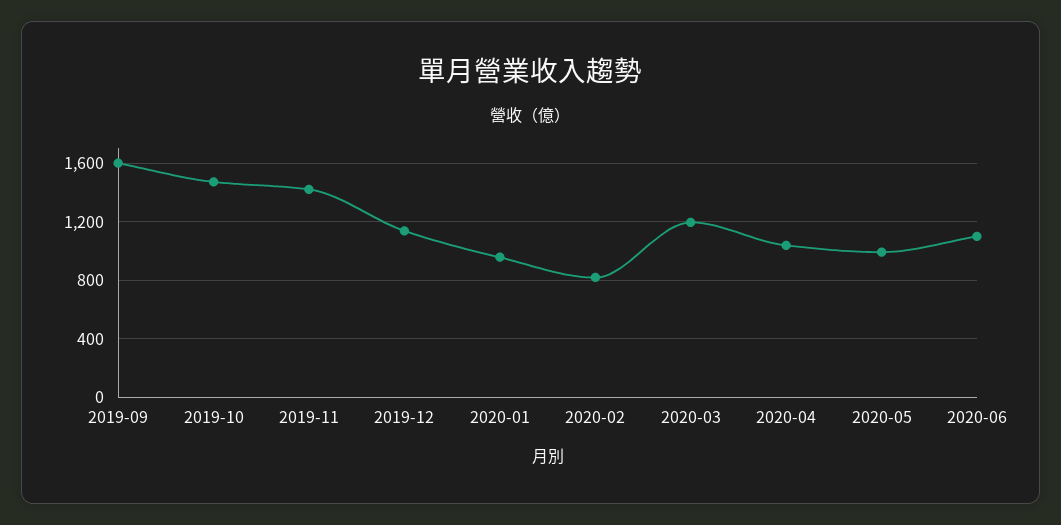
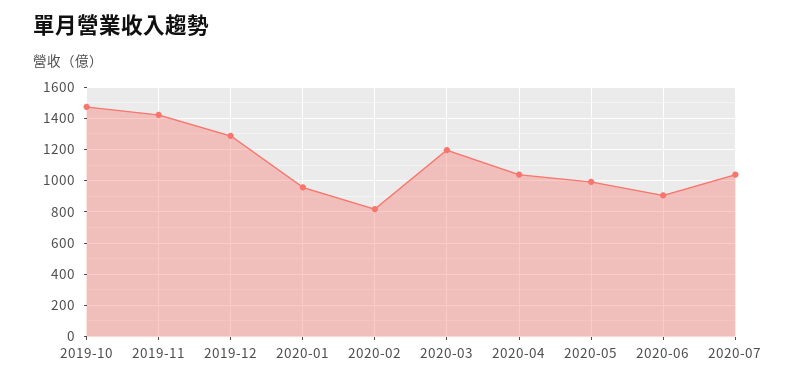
2019-09: 1600 -> none
2019-12: 1150 -> 1300
2020-06: 1100 -> 900
2020-07: none -> 1050

